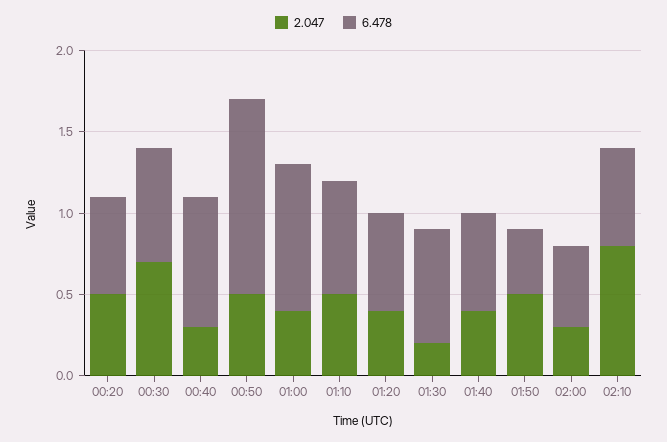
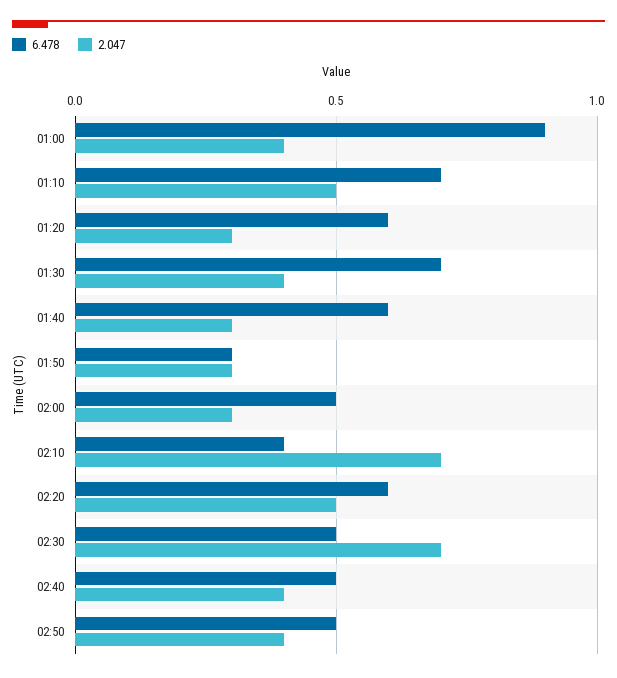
2.047, 00:20: 0.5 -> none
6.478, 00:20: 0.6 -> none
2.047, 00:30: 0.7 -> none
6.478, 00:30: 0.7 -> none
2.047, 00:40: 0.3 -> none
6.478, 00:40: 0.8 -> none
2.047, 00:50: 0.5 -> none
6.478, 00:50: 1.2 -> none
2.047, 01:20: 0.4 -> 0.3
2.047, 01:30: 0.2 -> 0.4
2.047, 01:40: 0.4 -> 0.3
2.047, 01:50: 0.5 -> 0.3
6.478, 01:50: 0.4 -> 0.3
2.047, 02:10: 0.8 -> 0.7
6.478, 02:10: 0.6 -> 0.4
6.478, 02:20: none -> 0.6
2.047, 02:20: none -> 0.5
6.478, 02:30: none -> 0.5
2.047, 02:30: none -> 0.7
6.478, 02:40: none -> 0.5
2.047, 02:40: none -> 0.4
6.478, 02:50: none -> 0.5
2.047, 02:50: none -> 0.4

